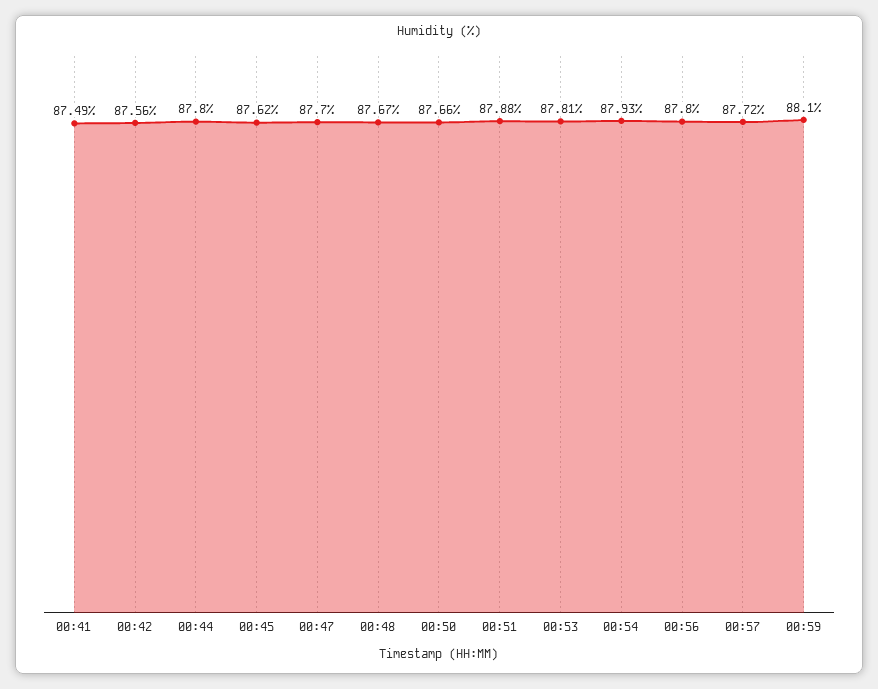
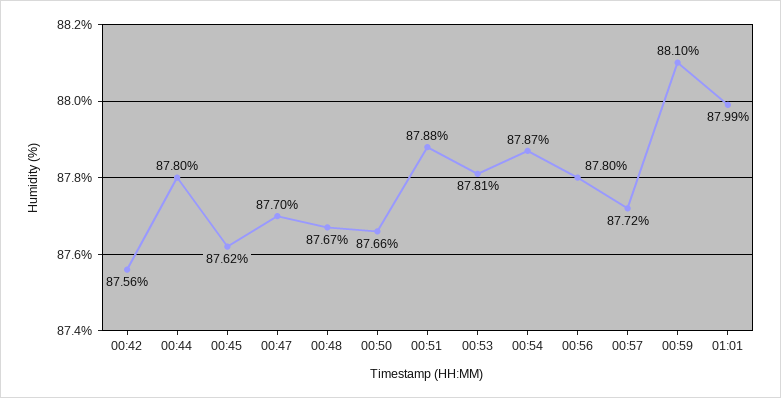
00:41: 87.49 -> none
00:54: 87.93 -> 87.87
01:01: none -> 87.99

